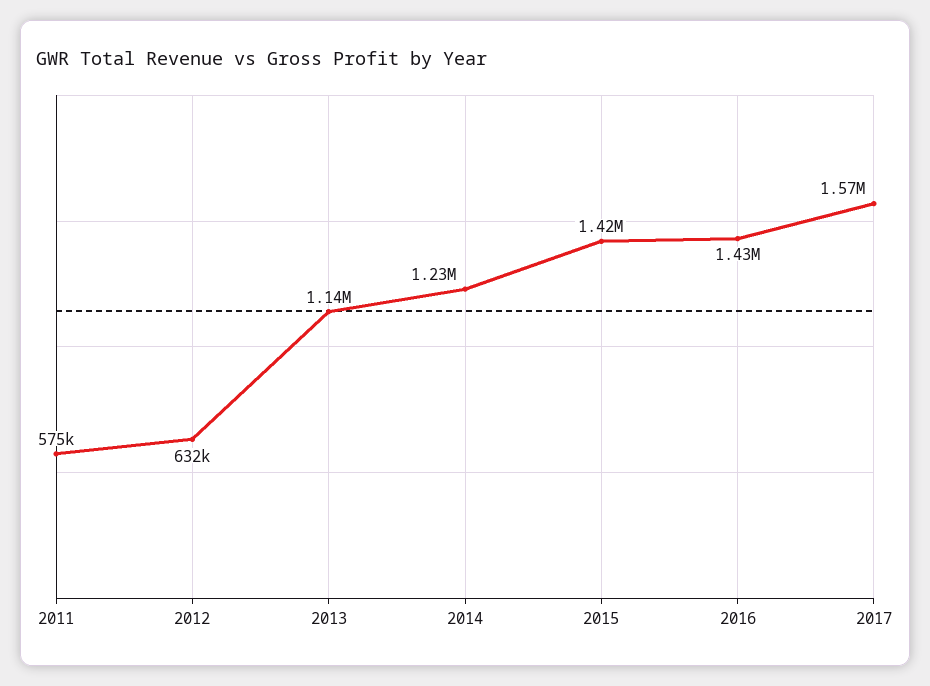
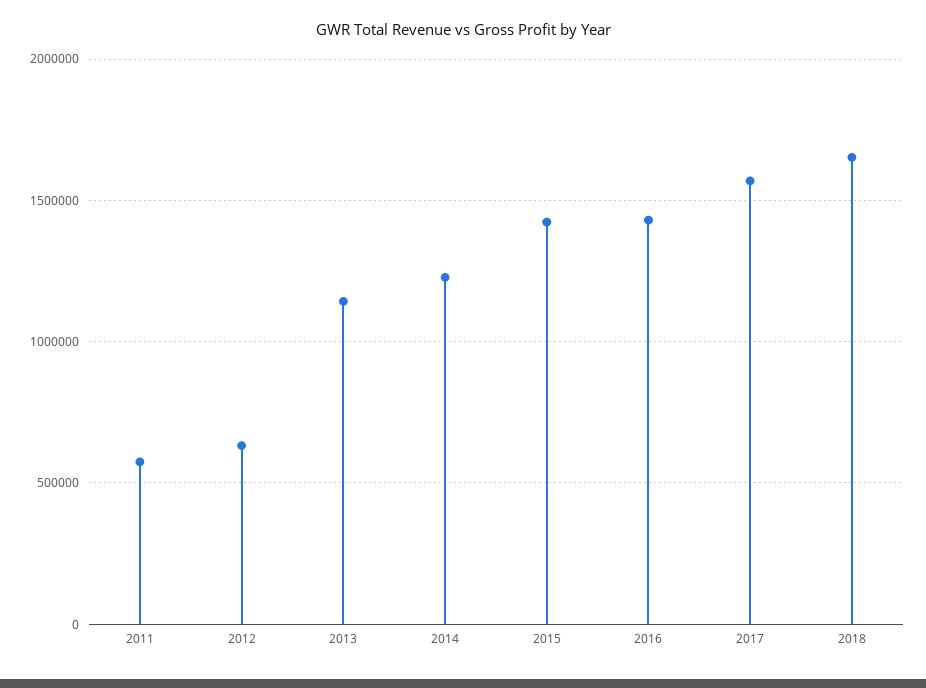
2018: none -> 1650000

